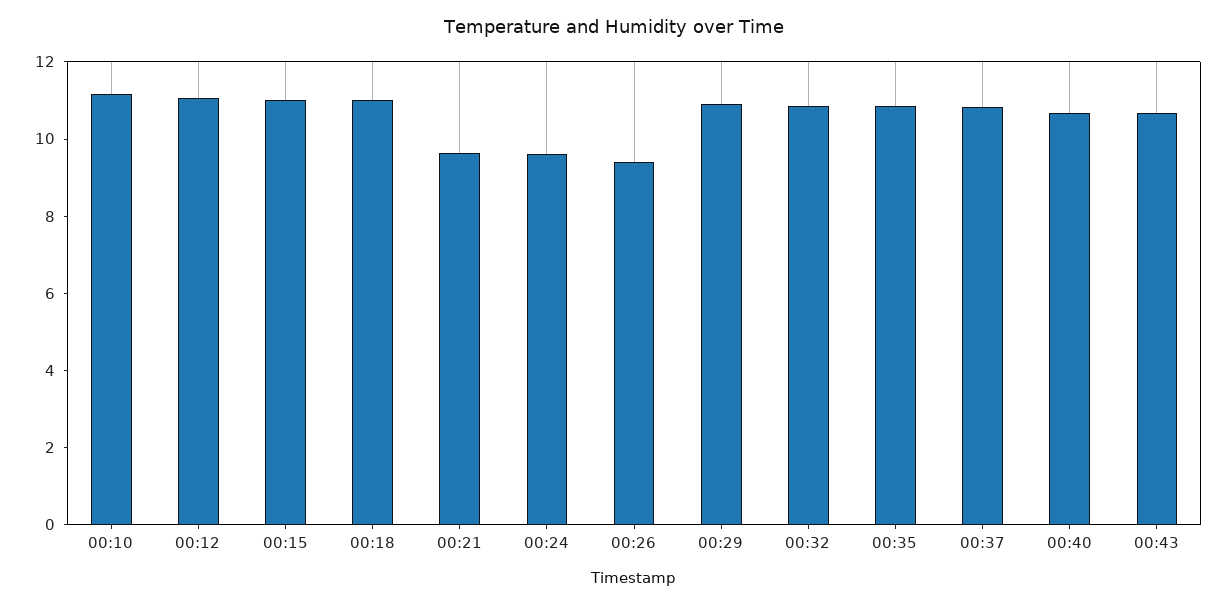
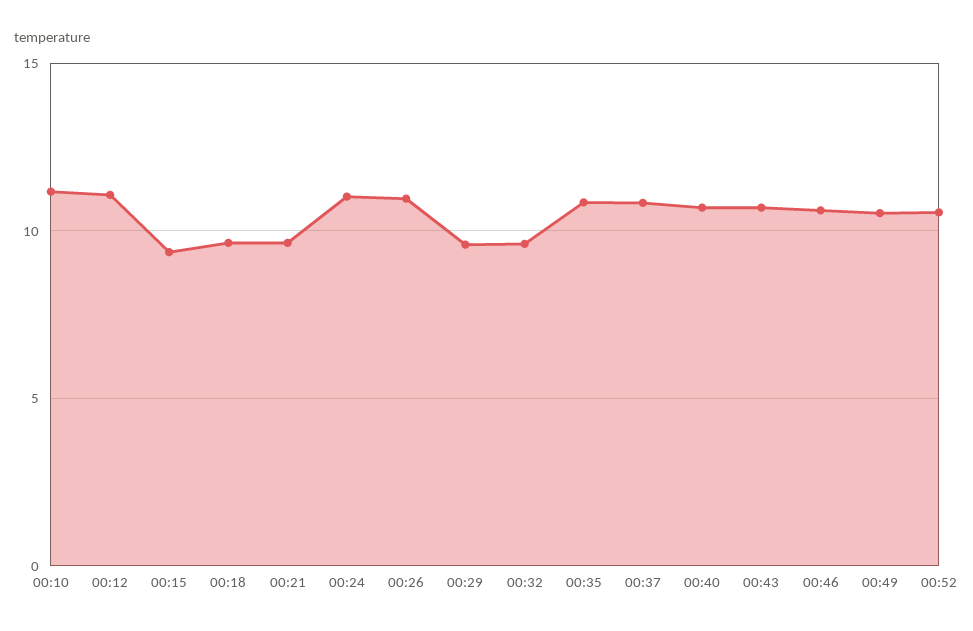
00:15: 11 -> 9.5
00:18: 11 -> 9.5
00:24: 9.5 -> 11
00:26: 9.5 -> 11
00:29: 11 -> 9.5
00:32: 11 -> 9.5
00:46: none -> 10.5
00:49: none -> 10.5
00:52: none -> 10.5

